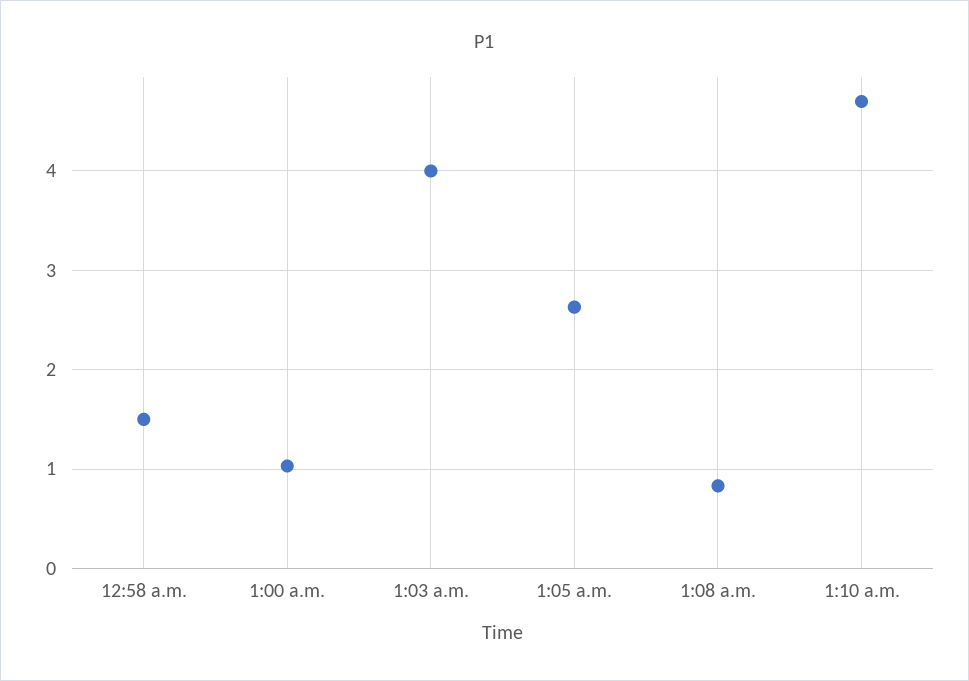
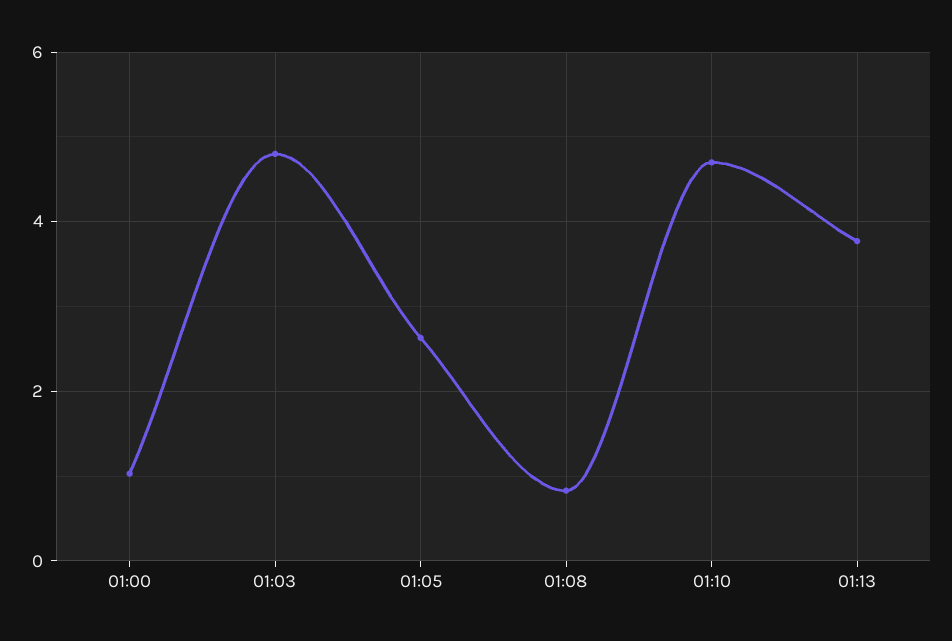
12:58 a.m.: 1.5 -> none
1:03 a.m.: 4 -> 4.8
01:13: none -> 3.8

